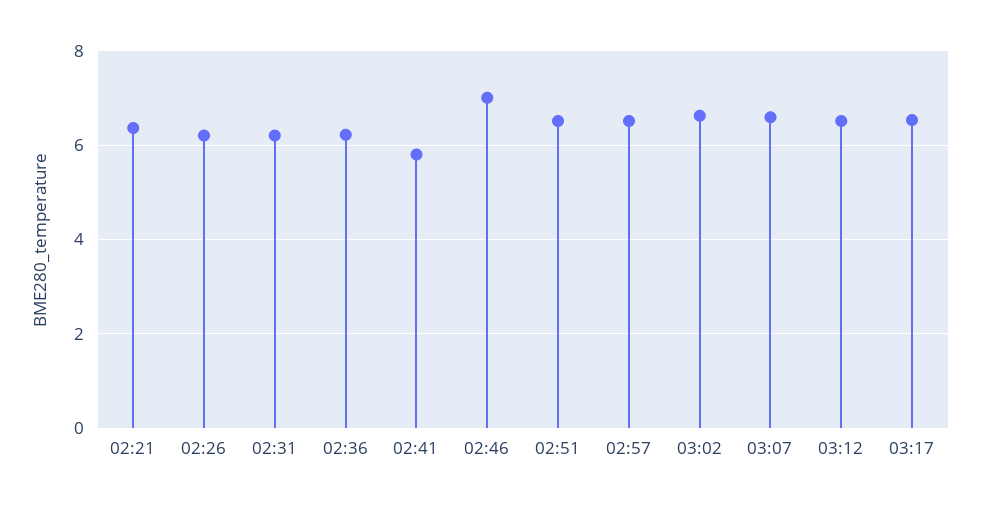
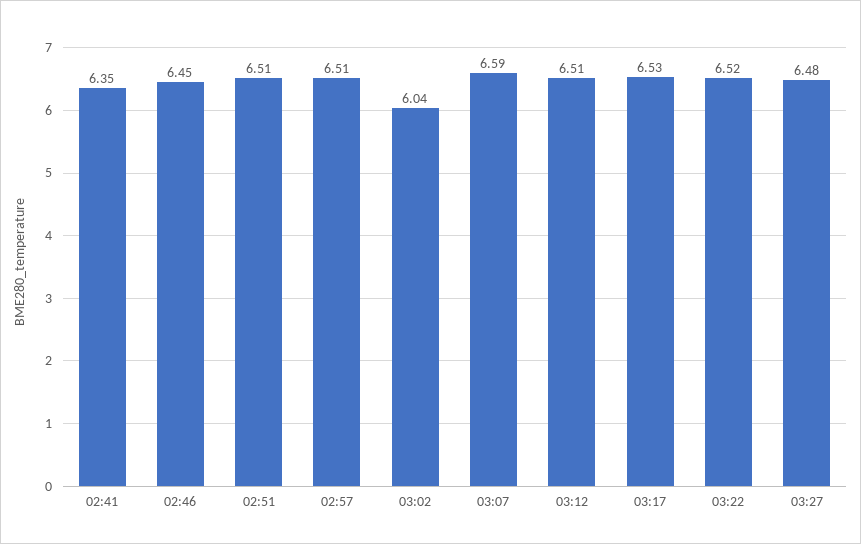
02:21: 6.4 -> none
02:26: 6.2 -> none
02:31: 6.2 -> none
02:36: 6.2 -> none
02:41: 5.8 -> 6.35
02:46: 7 -> 6.45
03:02: 6.6 -> 6.04
03:22: none -> 6.52
03:27: none -> 6.48

